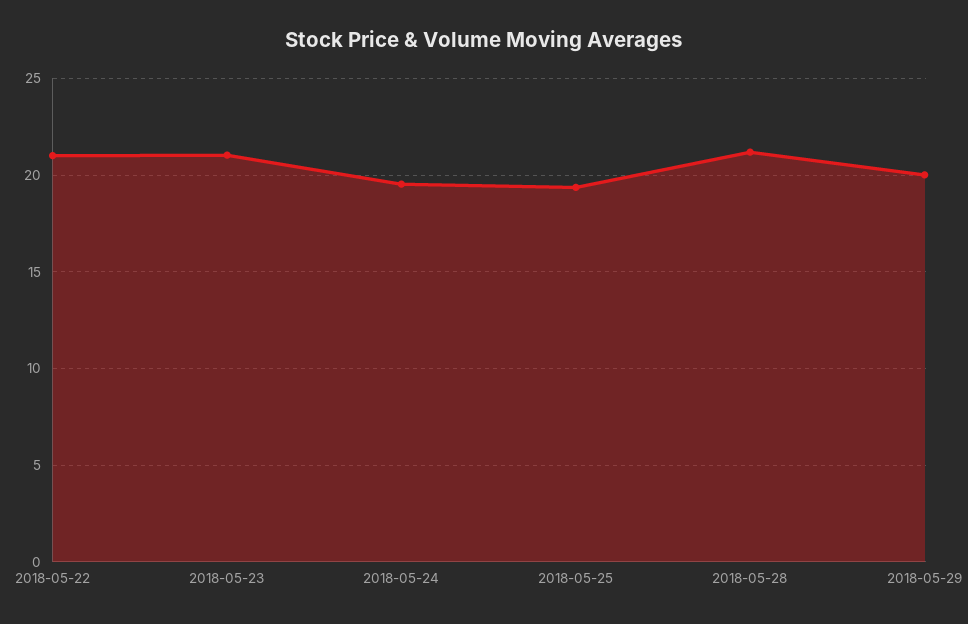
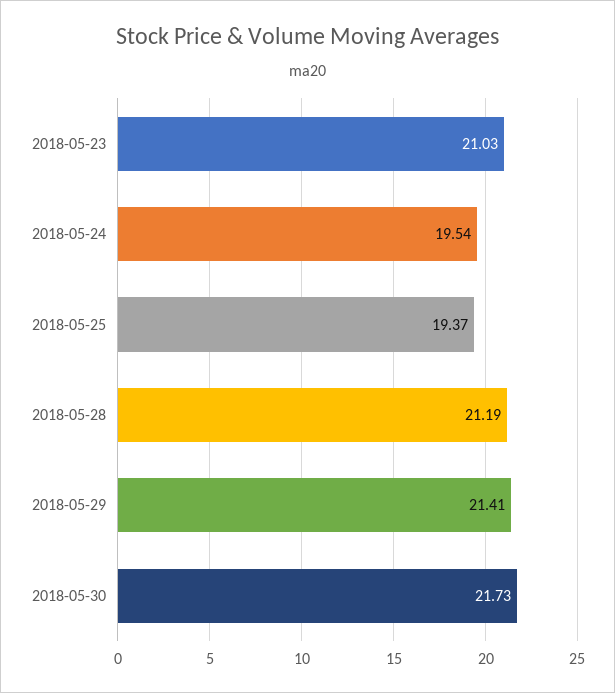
2018-05-22: 21 -> none
2018-05-29: 20 -> 21.41
2018-05-30: none -> 21.73

